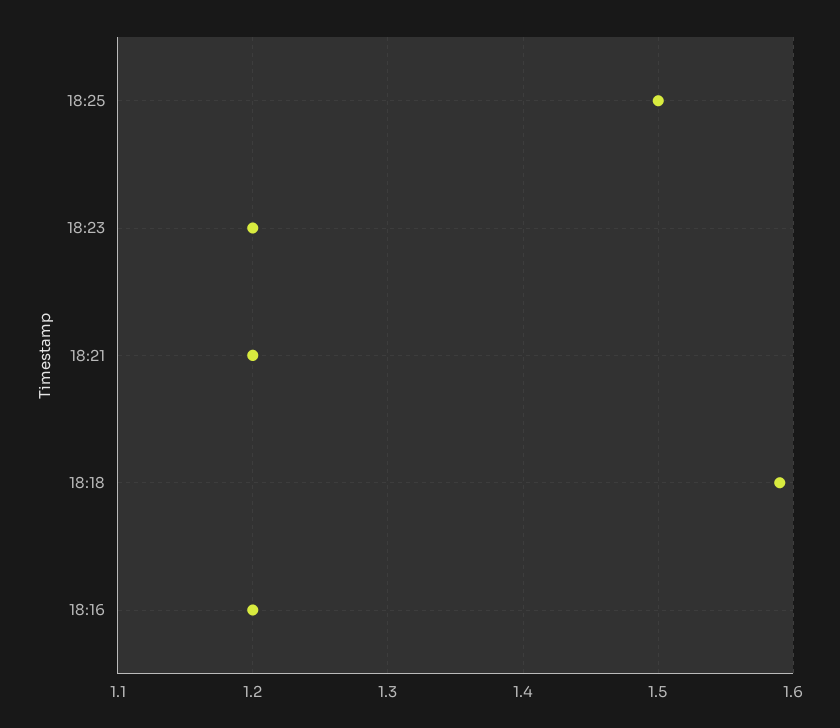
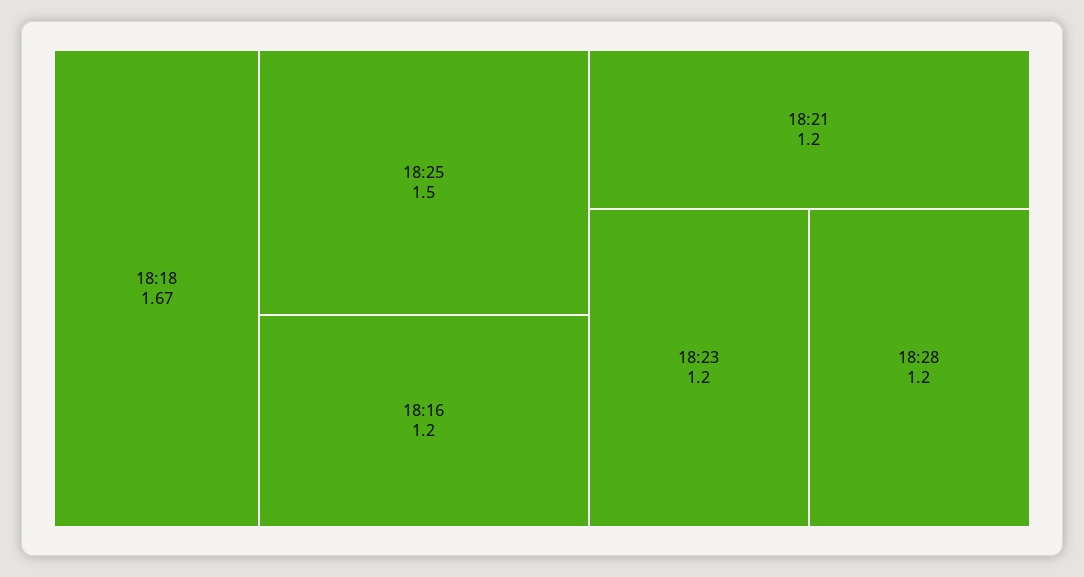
18:18: 1.59 -> 1.67
18:28: none -> 1.2

